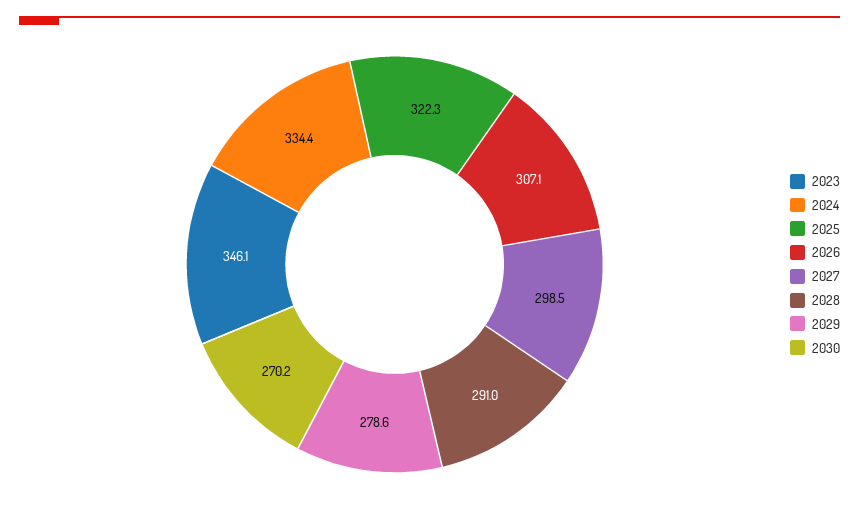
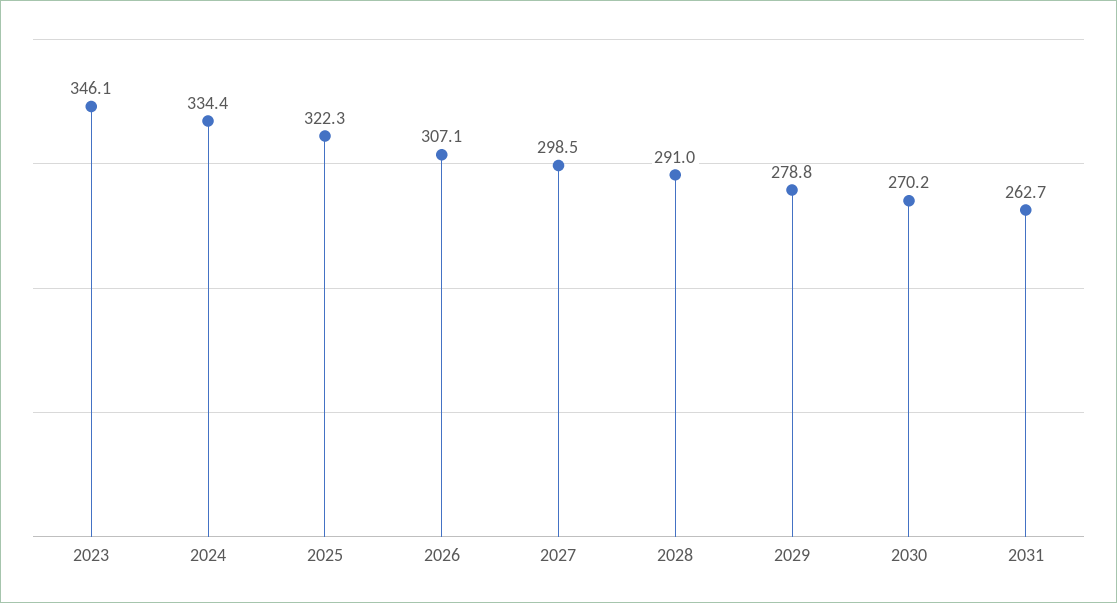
2029: 278.6 -> 278.8
2031: none -> 262.7

